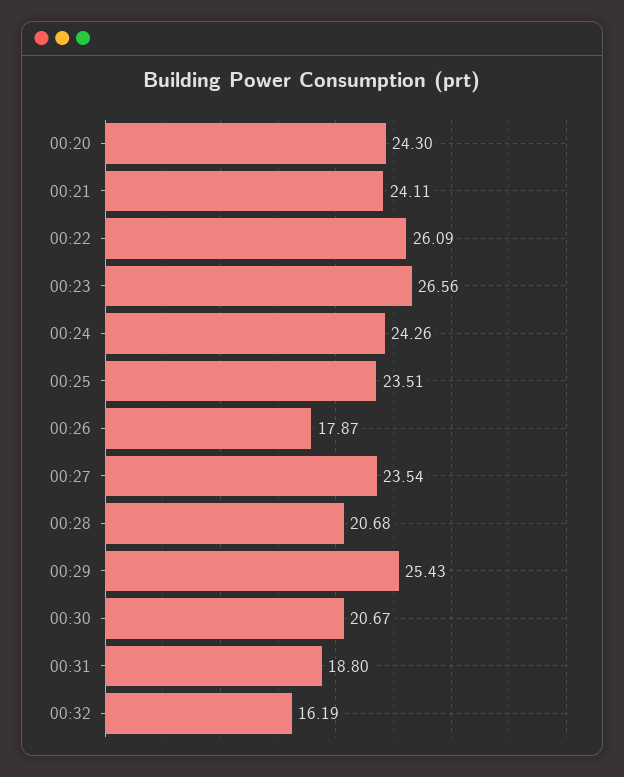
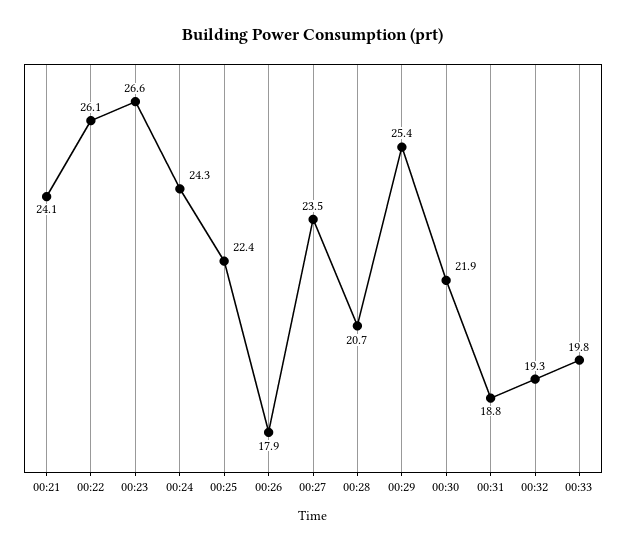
00:20: 24.3 -> none
00:25: 23.51 -> 22.4
00:30: 20.67 -> 21.9
00:32: 16.19 -> 19.3
00:33: none -> 19.8

